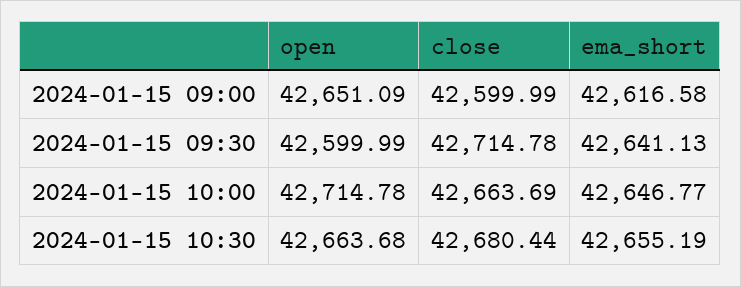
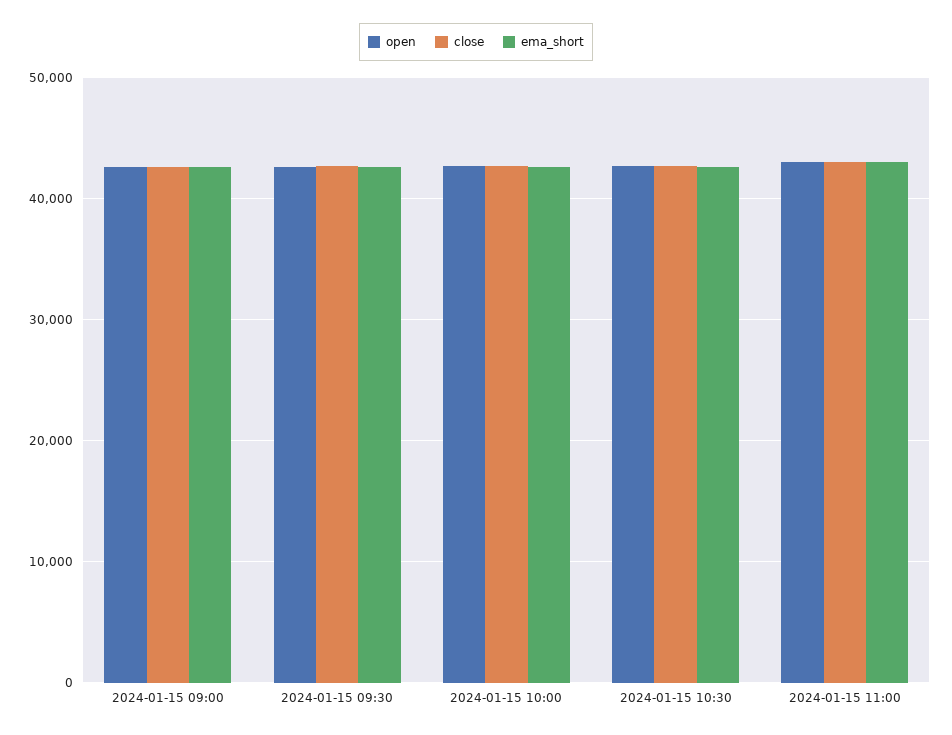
open, 2024-01-15 11:00: none -> 43000
close, 2024-01-15 11:00: none -> 43000
ema_short, 2024-01-15 11:00: none -> 43000

